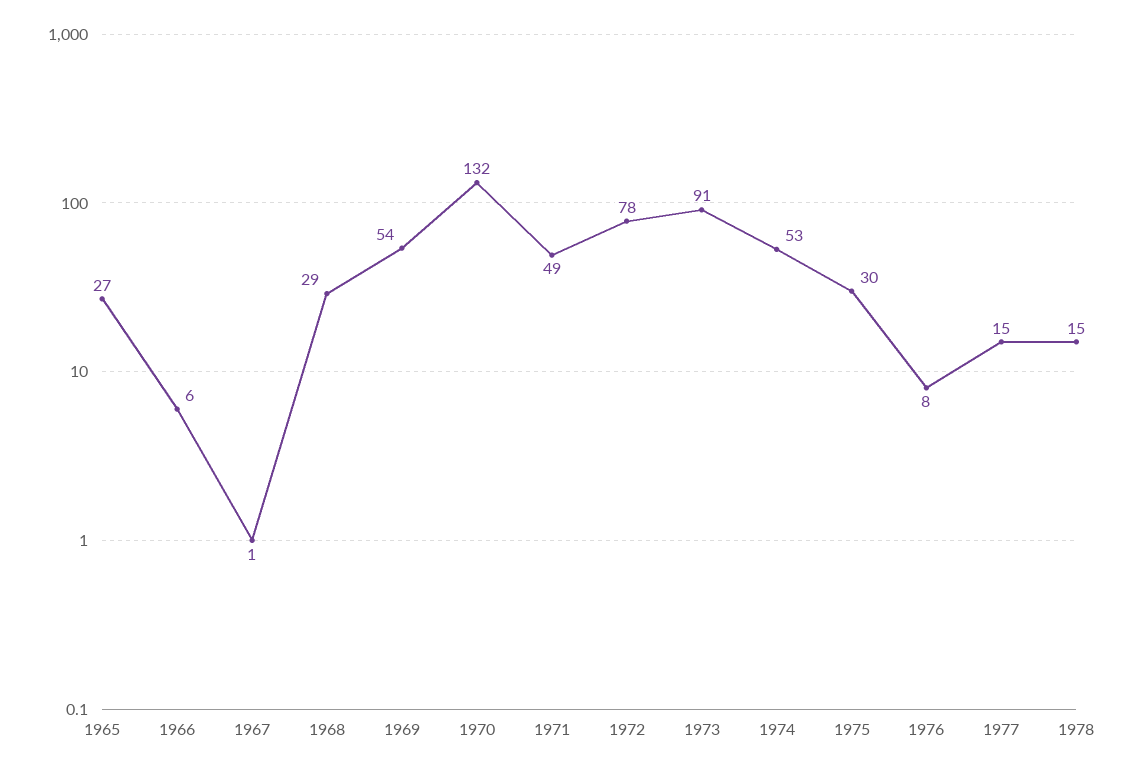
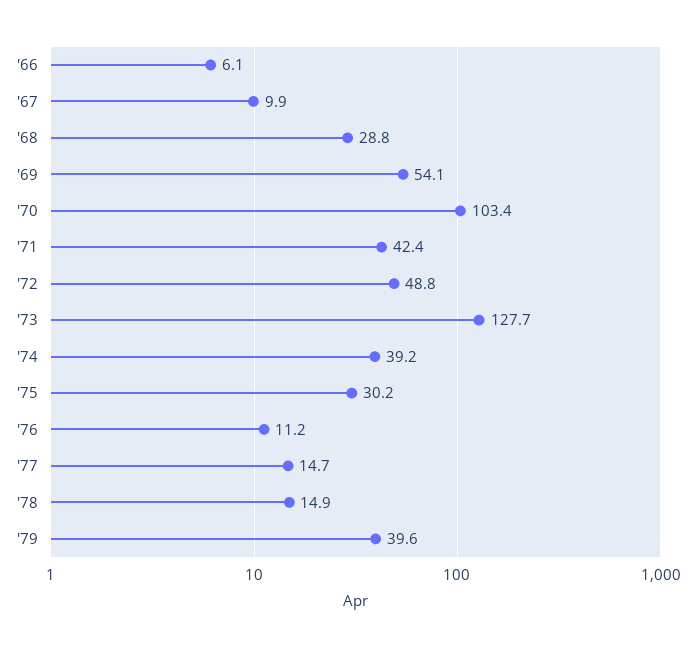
1965: 27 -> none
1967: 1 -> 9.9
1970: 132 -> 103.4
1971: 49 -> 42.4
1972: 78 -> 48.8
1973: 91 -> 127.7
1974: 53 -> 39.2
1976: 8 -> 11.2
'79: none -> 39.6

